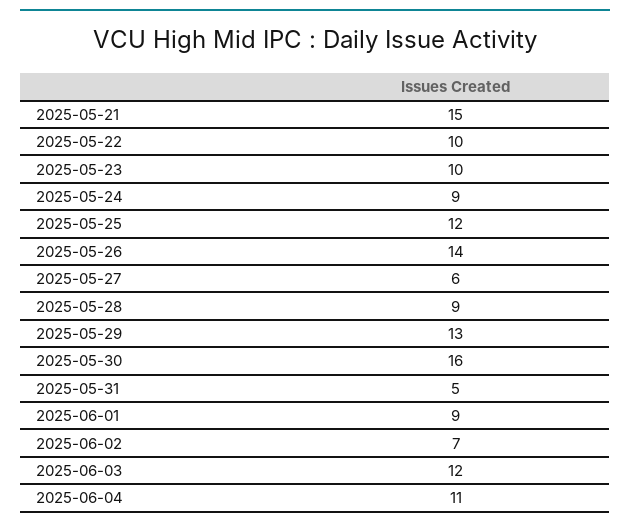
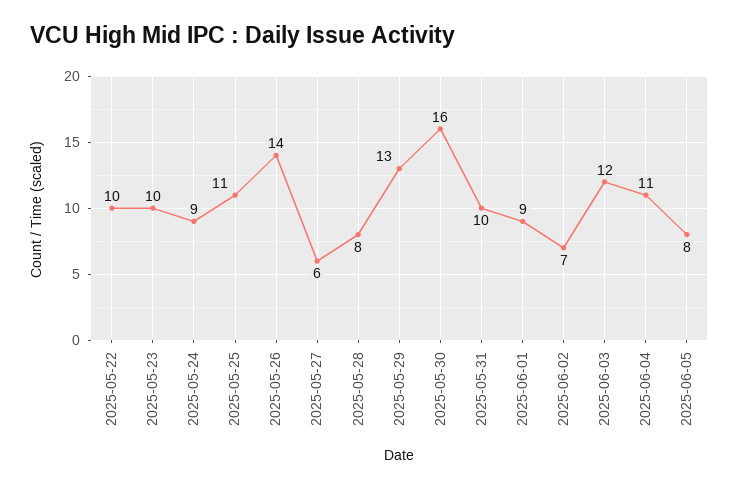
2025-05-21: 15 -> none
2025-05-25: 12 -> 11
2025-05-28: 9 -> 8
2025-05-31: 5 -> 10
2025-06-05: none -> 8

